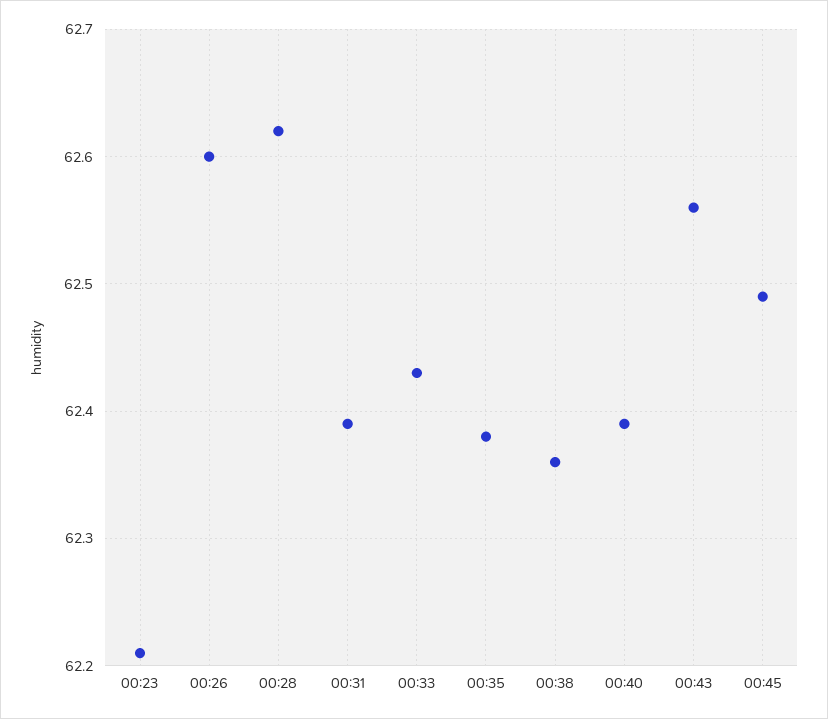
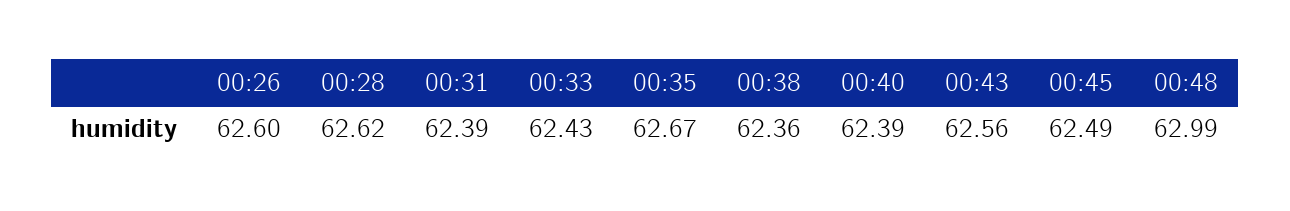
00:23: 62.21 -> none
00:35: 62.38 -> 62.67
00:48: none -> 62.99

